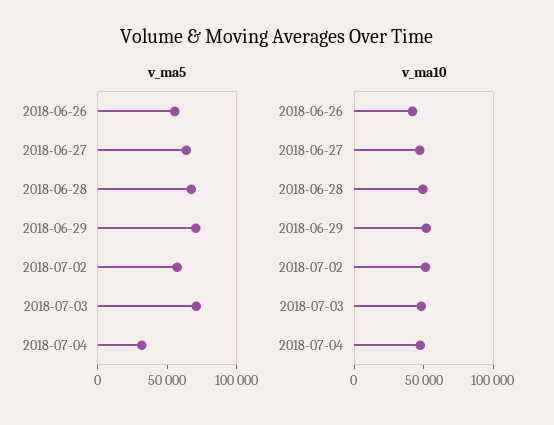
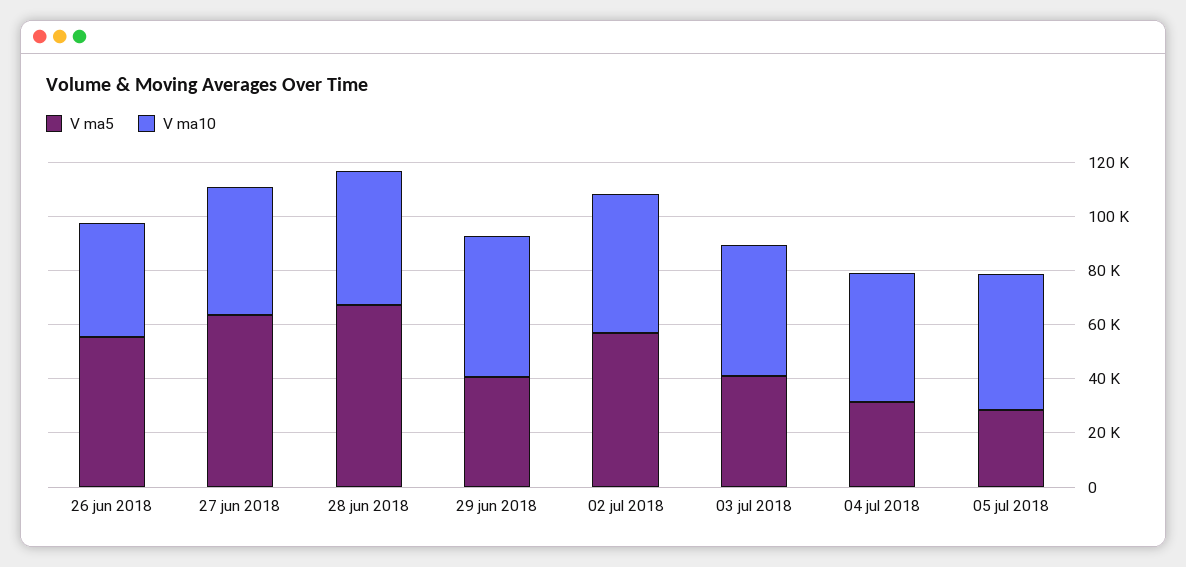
v_ma5, 2018-06-29: 70000 -> 40000
v_ma5, 2018-07-03: 70000 -> 40000
v_ma5, 05 jul 2018: none -> 30000
v_ma10, 05 jul 2018: none -> 50000

